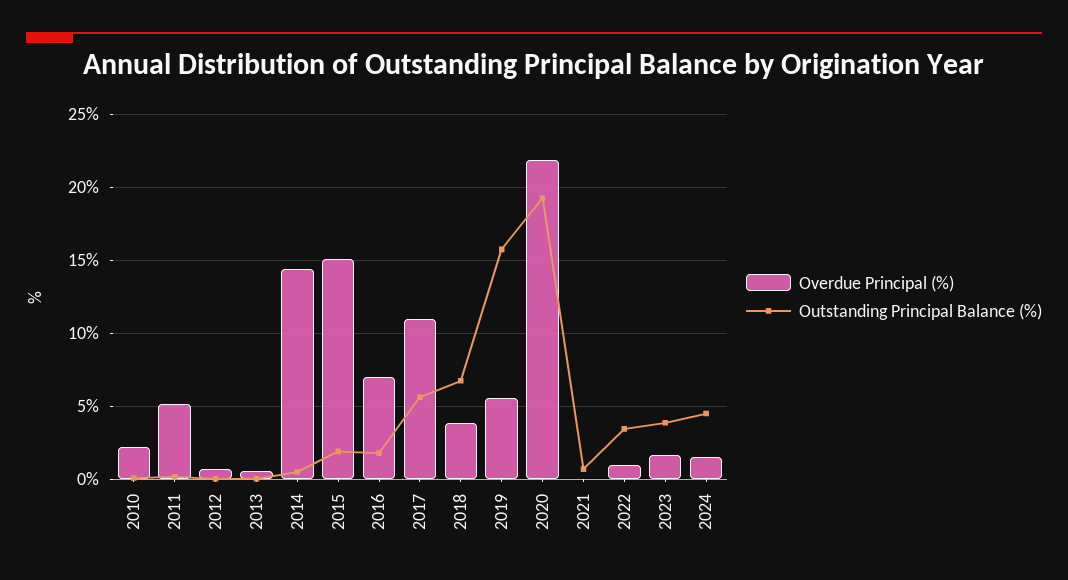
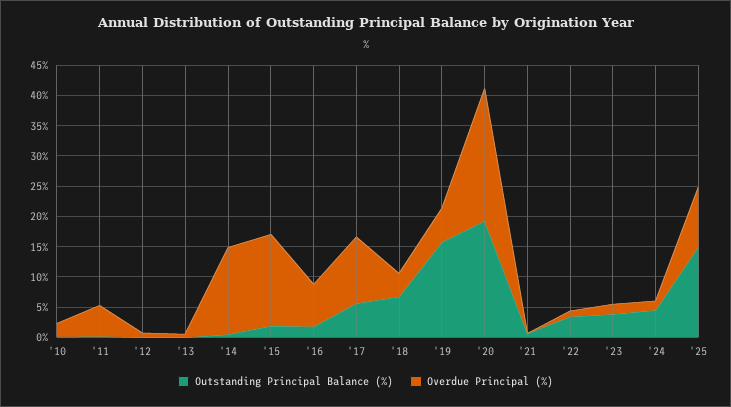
Outstanding Principal Balance (%), '25: none -> 15
Overdue Principal (%), '25: none -> 10

